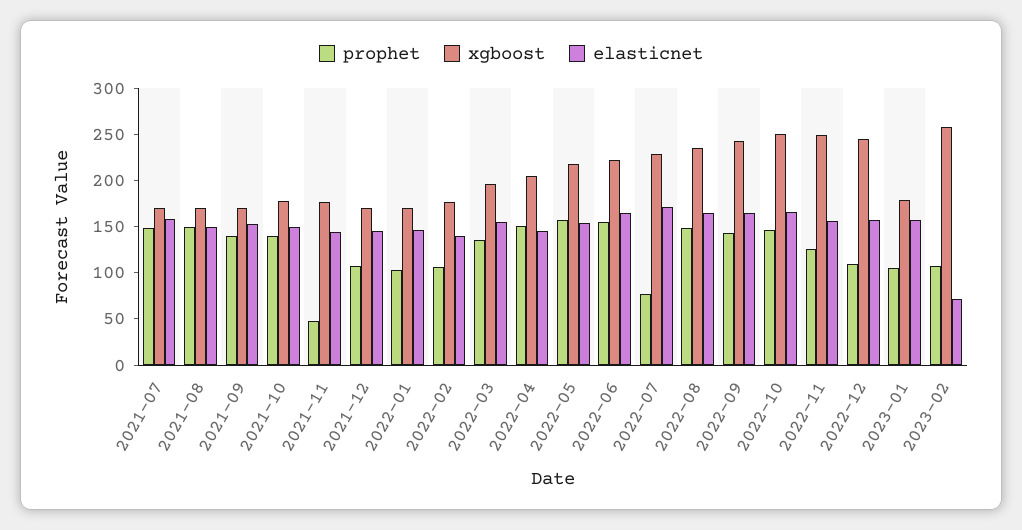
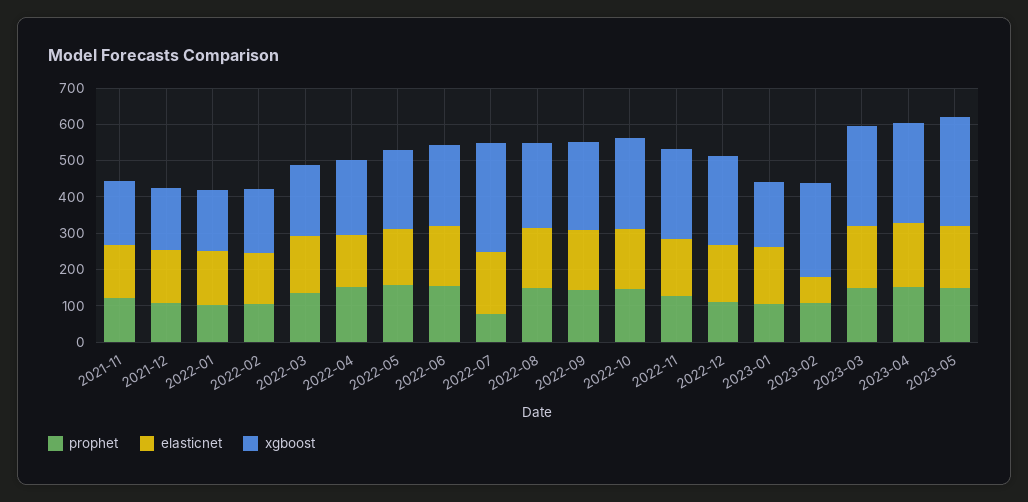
prophet, 2021-07: 150 -> none
xgboost, 2021-07: 170 -> none
elasticnet, 2021-07: 160 -> none
prophet, 2021-08: 150 -> none
xgboost, 2021-08: 170 -> none
elasticnet, 2021-08: 150 -> none
prophet, 2021-09: 140 -> none
xgboost, 2021-09: 170 -> none
elasticnet, 2021-09: 150 -> none
prophet, 2021-10: 140 -> none
xgboost, 2021-10: 180 -> none
elasticnet, 2021-10: 150 -> none
prophet, 2021-11: 50 -> 125
xgboost, 2022-07: 230 -> 300
prophet, 2023-03: none -> 150
elasticnet, 2023-03: none -> 175
xgboost, 2023-03: none -> 275
prophet, 2023-04: none -> 150
elasticnet, 2023-04: none -> 175
xgboost, 2023-04: none -> 275
prophet, 2023-05: none -> 150
elasticnet, 2023-05: none -> 175
xgboost, 2023-05: none -> 300

